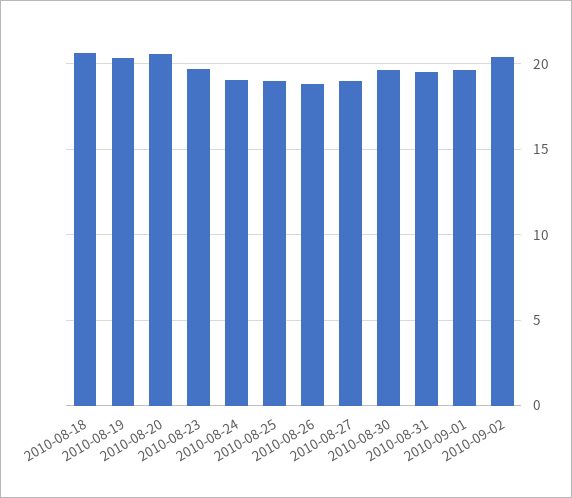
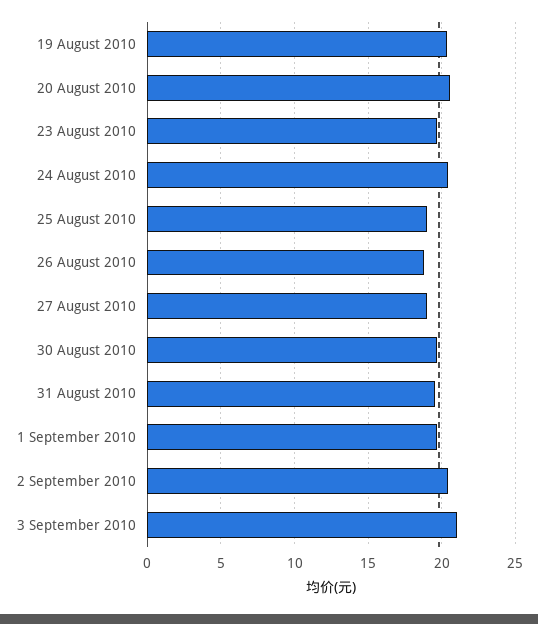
2010-08-18: 20.5 -> none
2010-08-24: 19 -> 20.5
3 September 2010: none -> 21

